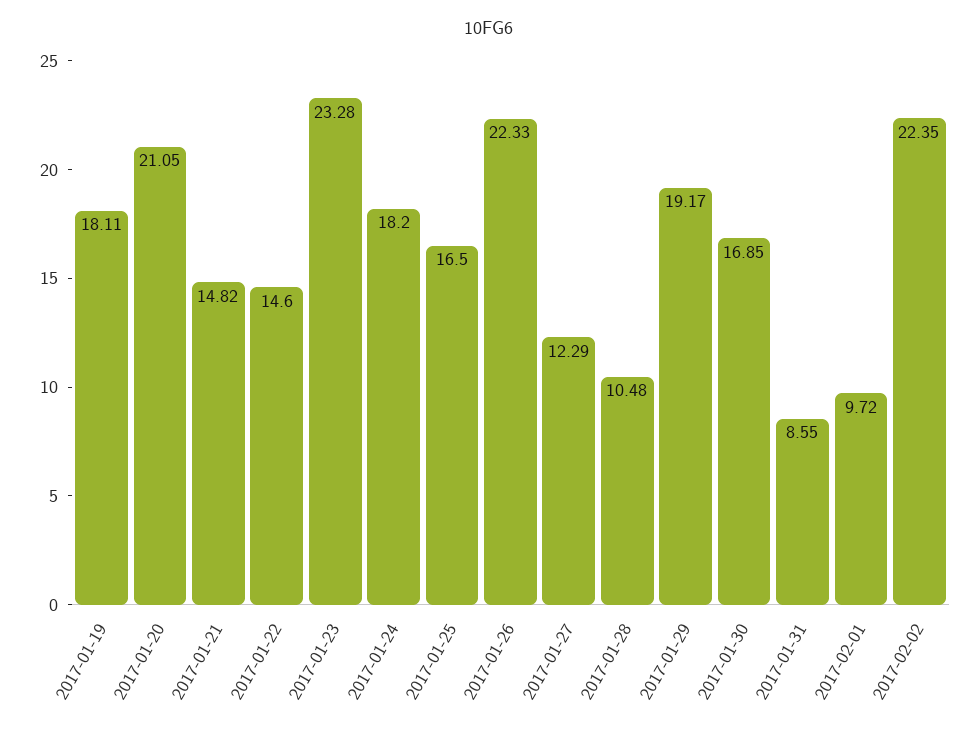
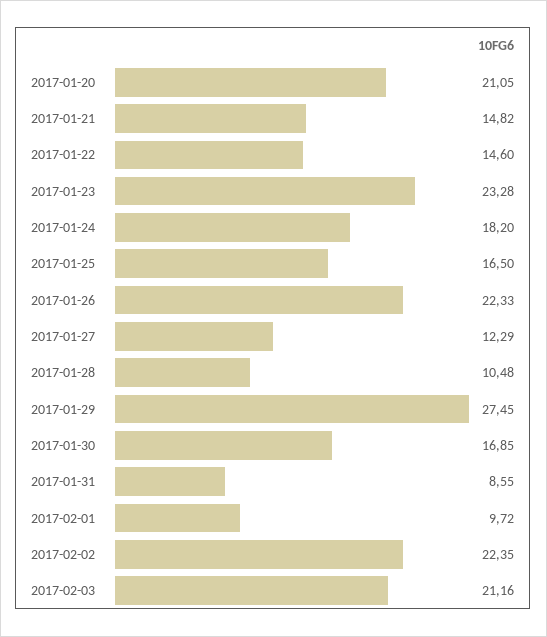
2017-01-19: 18.11 -> none
2017-01-29: 19.17 -> 27.45
2017-02-03: none -> 21.16

